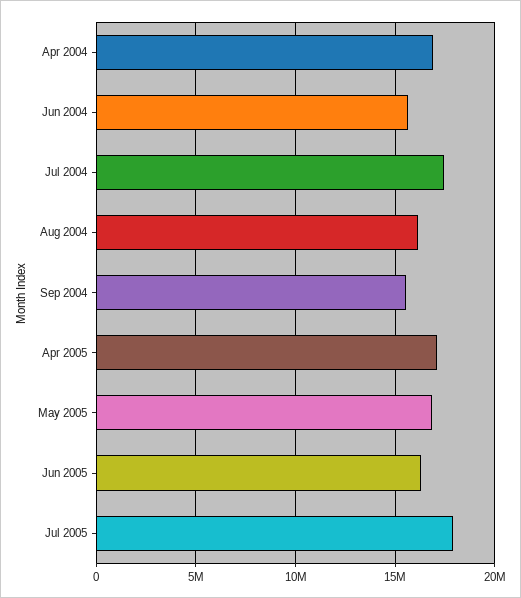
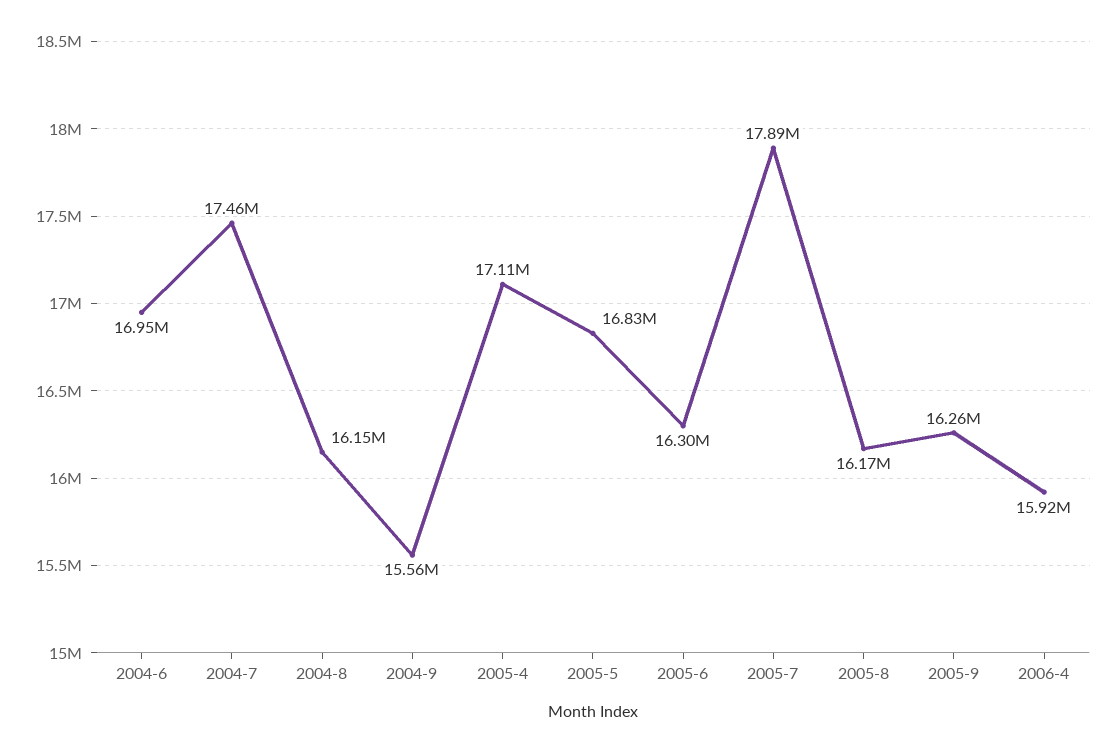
Apr 2004: 17000000 -> none
Jun 2004: 15500000 -> 16950000
2005-8: none -> 16170000
2005-9: none -> 16260000
2006-4: none -> 15920000

